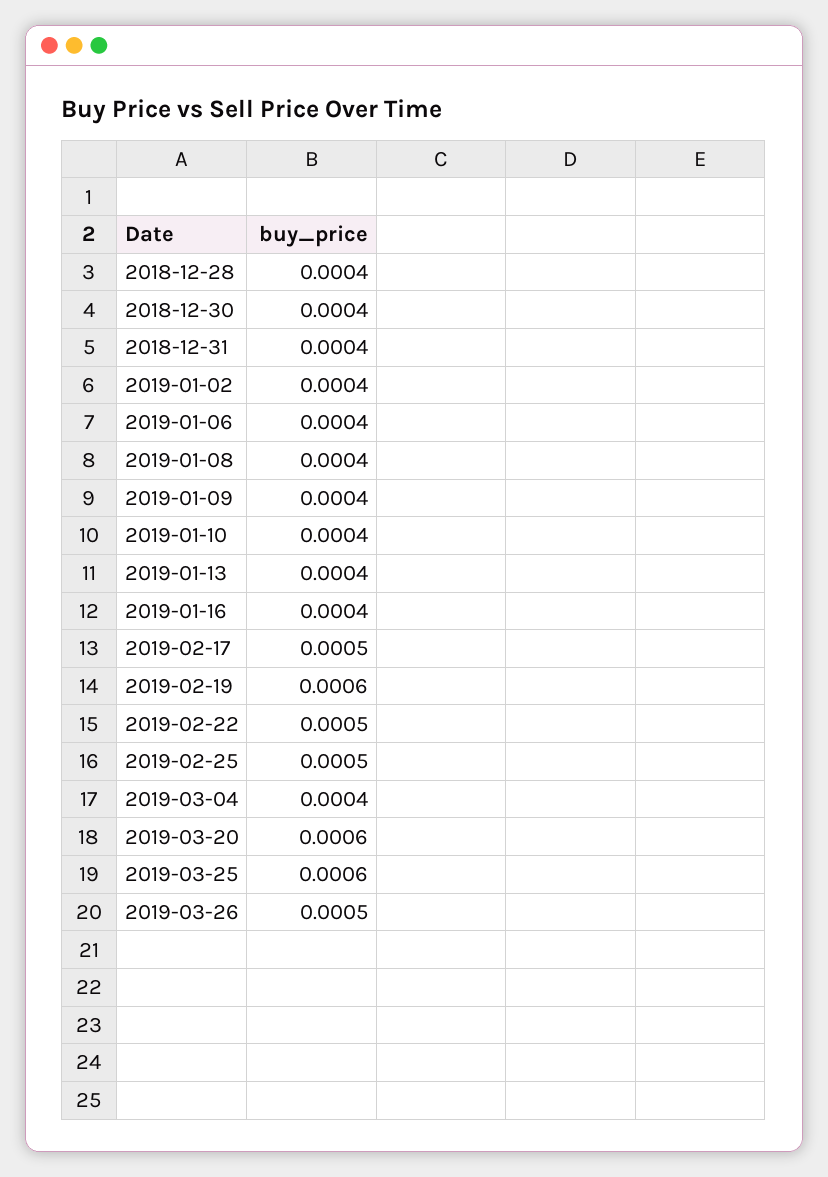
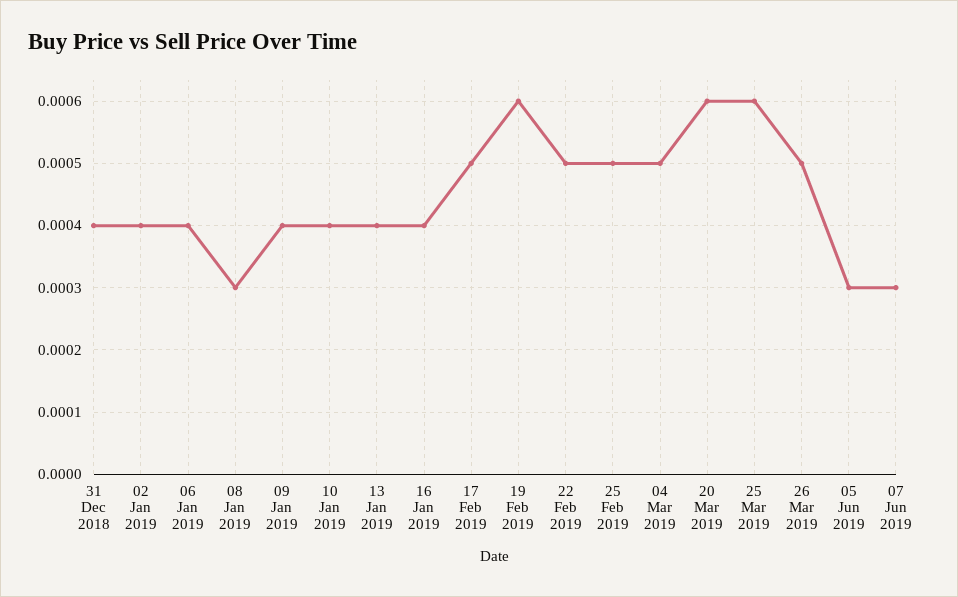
2018-12-28: 0.0004 -> none
2018-12-30: 0.0004 -> none
2019-01-08: 0.0004 -> 0.0003
2019-03-04: 0.0004 -> 0.0005
05 Jun 2019: none -> 0.0003
07 Jun 2019: none -> 0.0003

